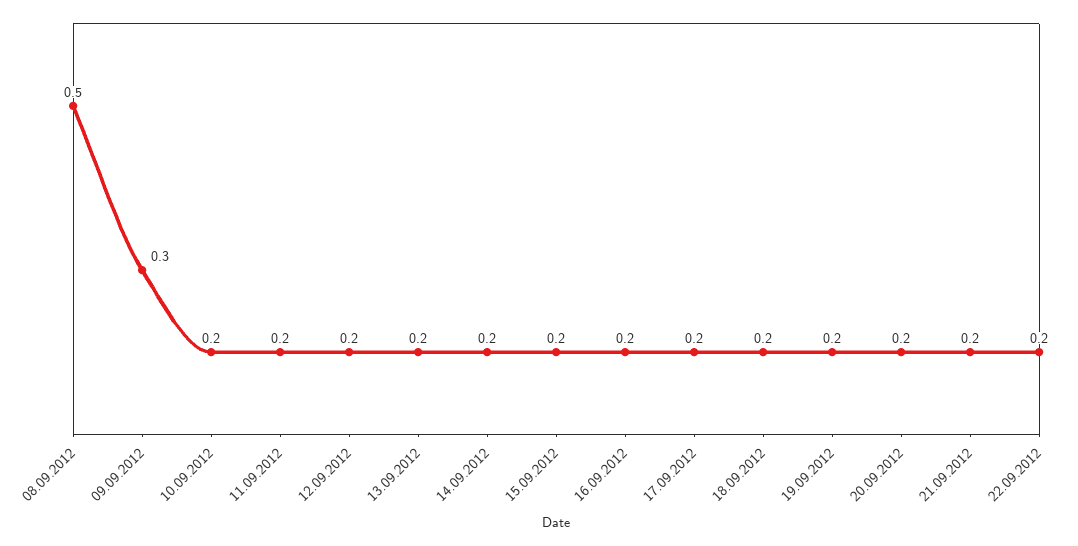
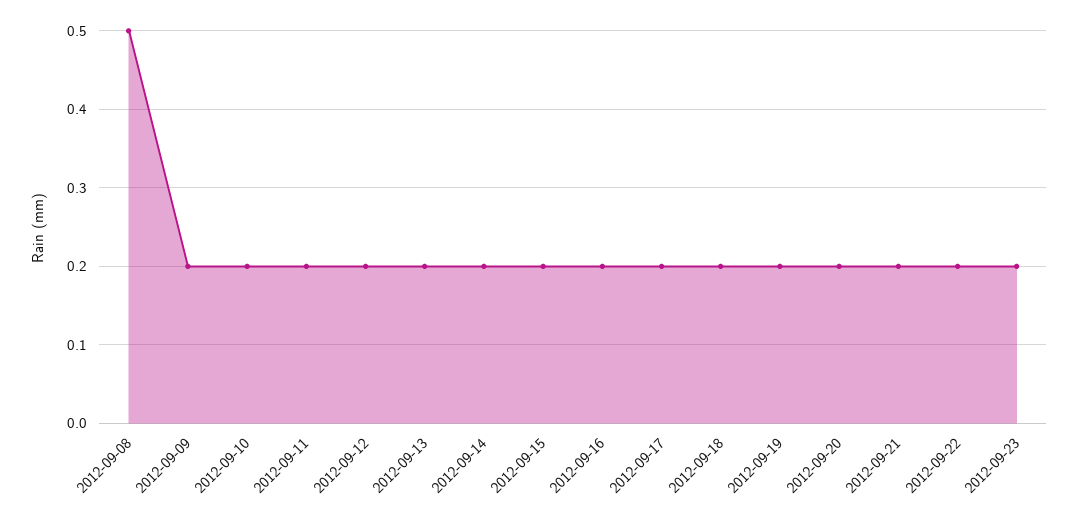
09.09.2012: 0.3 -> 0.2
2012-09-23: none -> 0.2

